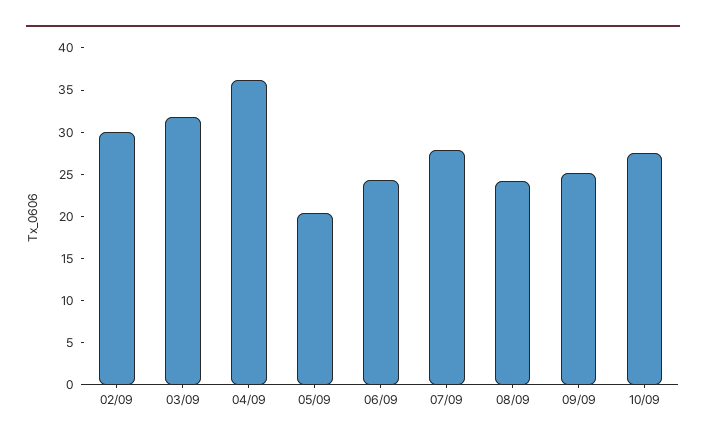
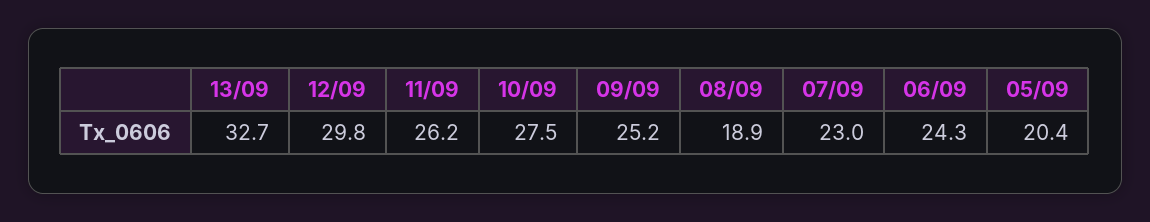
02/09: 30 -> none
03/09: 32 -> none
04/09: 36 -> none
07/09: 28 -> 23
08/09: 24 -> 18.9
13/09: none -> 32.7
12/09: none -> 29.8
11/09: none -> 26.2

